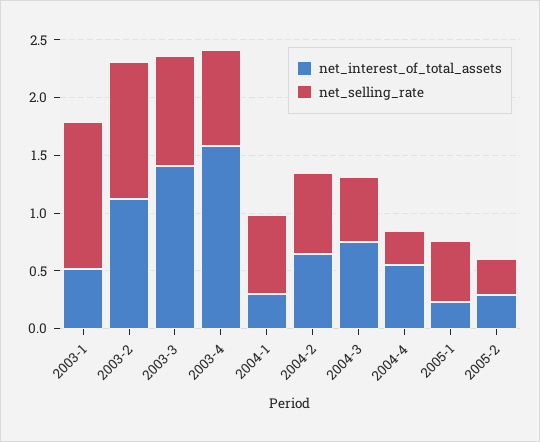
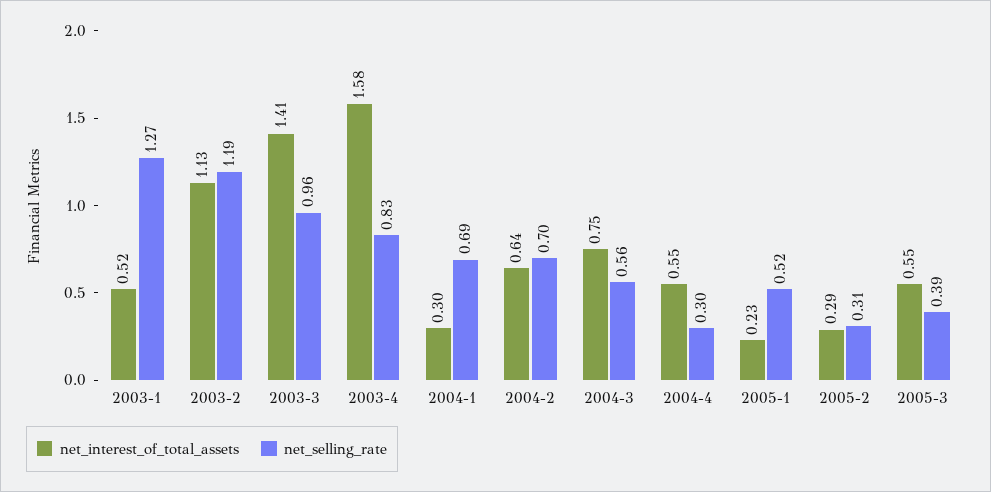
net_interest_of_total_assets, 2005-3: none -> 0.55
net_selling_rate, 2005-3: none -> 0.39

